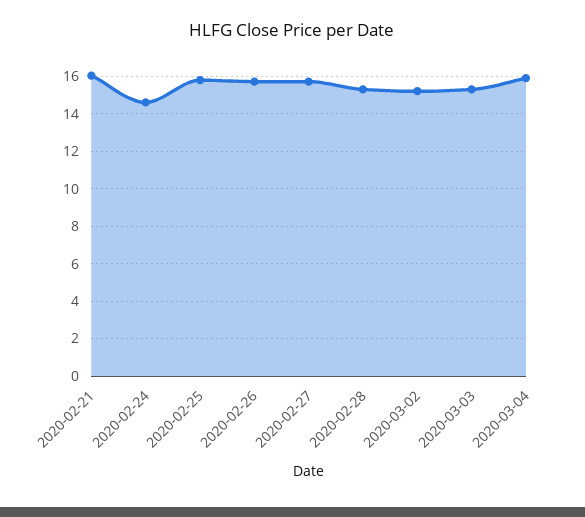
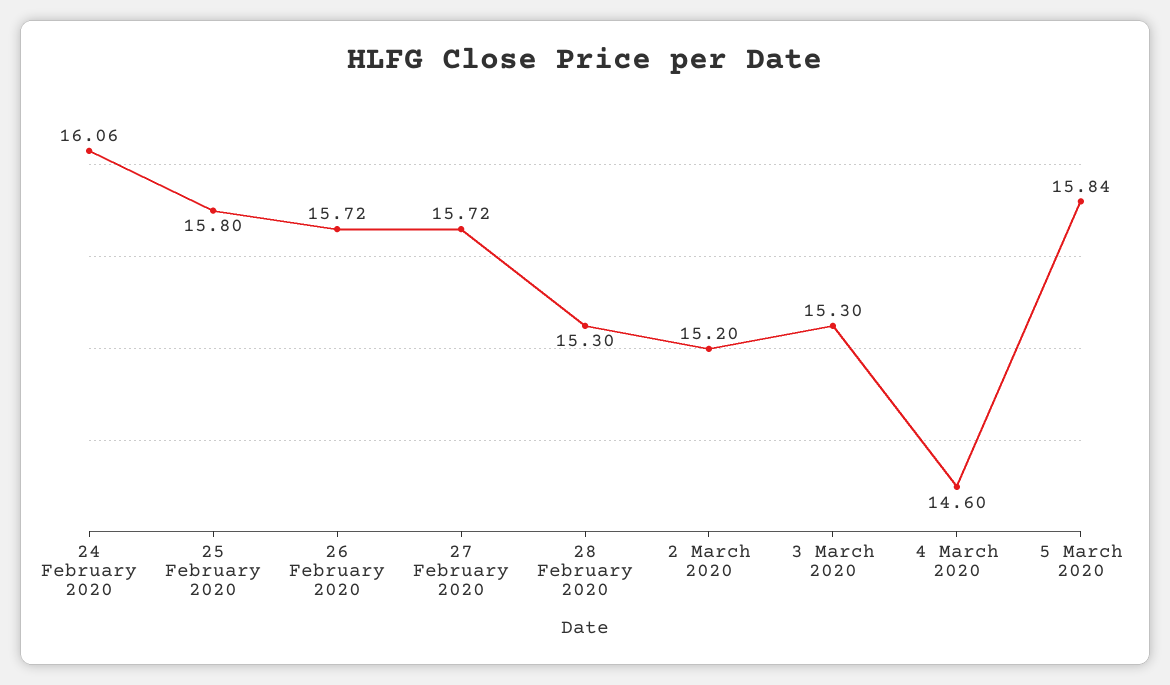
2020-02-21: 16 -> none
2020-02-24: 14.5 -> 16.06
2020-03-04: 16 -> 14.6
5 March 2020: none -> 15.84

